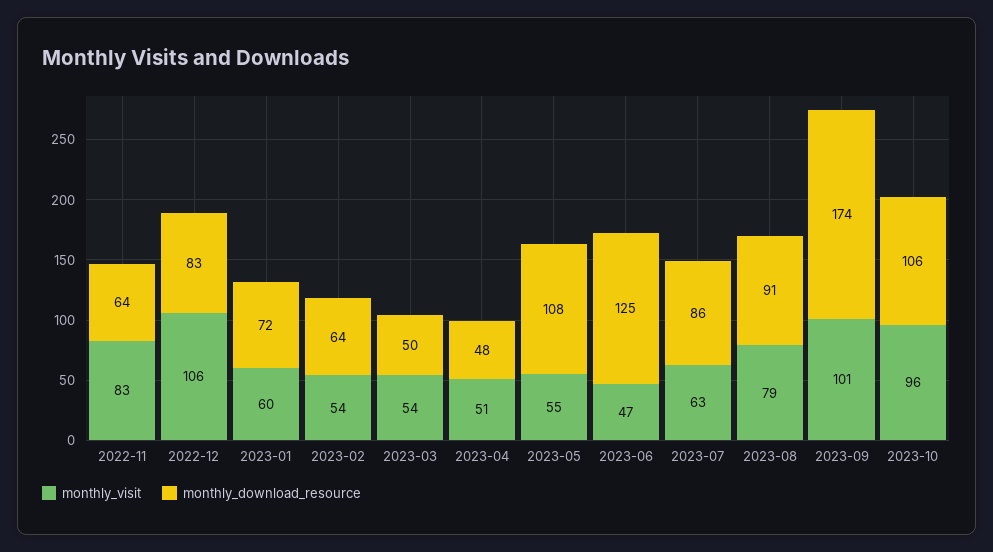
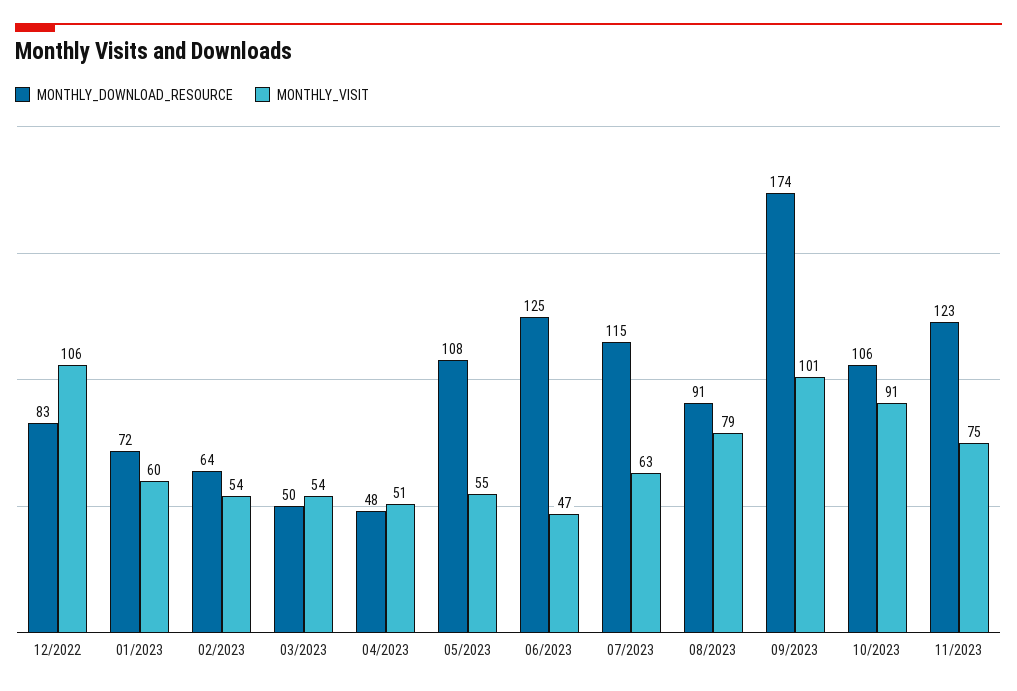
monthly_visit, 2022-11: 83 -> none
monthly_download_resource, 2022-11: 64 -> none
monthly_download_resource, 2023-07: 86 -> 115
monthly_visit, 2023-10: 96 -> 91
monthly_download_resource, 11/2023: none -> 123
monthly_visit, 11/2023: none -> 75

